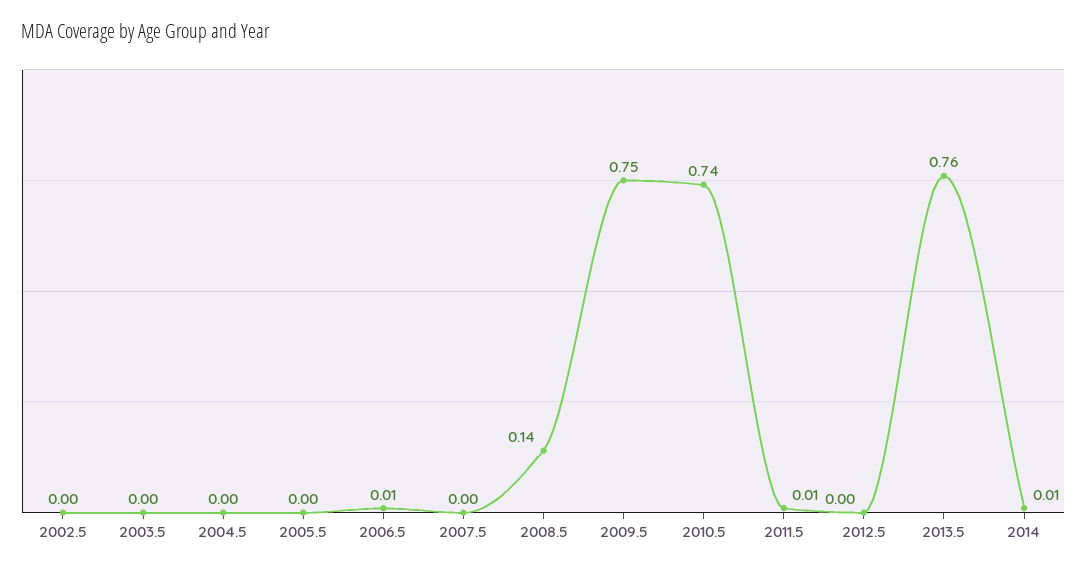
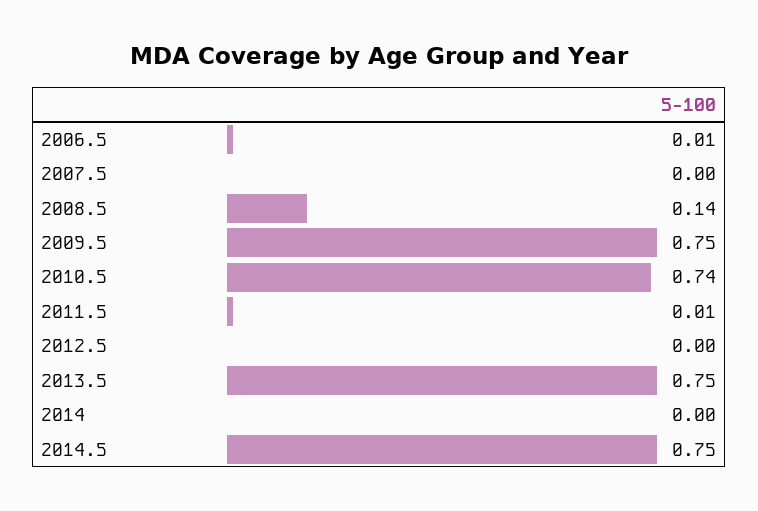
2002.5: 0 -> none
2003.5: 0 -> none
2004.5: 0 -> none
2005.5: 0 -> none
2013.5: 0.76 -> 0.75
2014: 0.01 -> 0
2014.5: none -> 0.75

